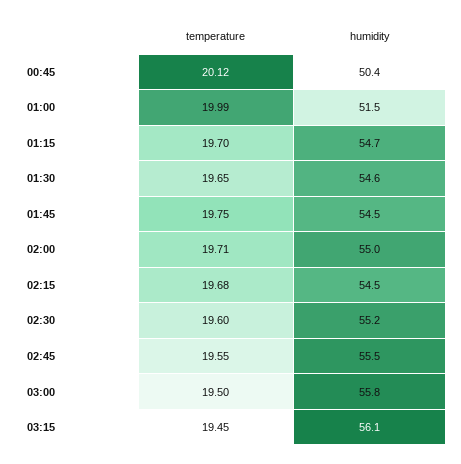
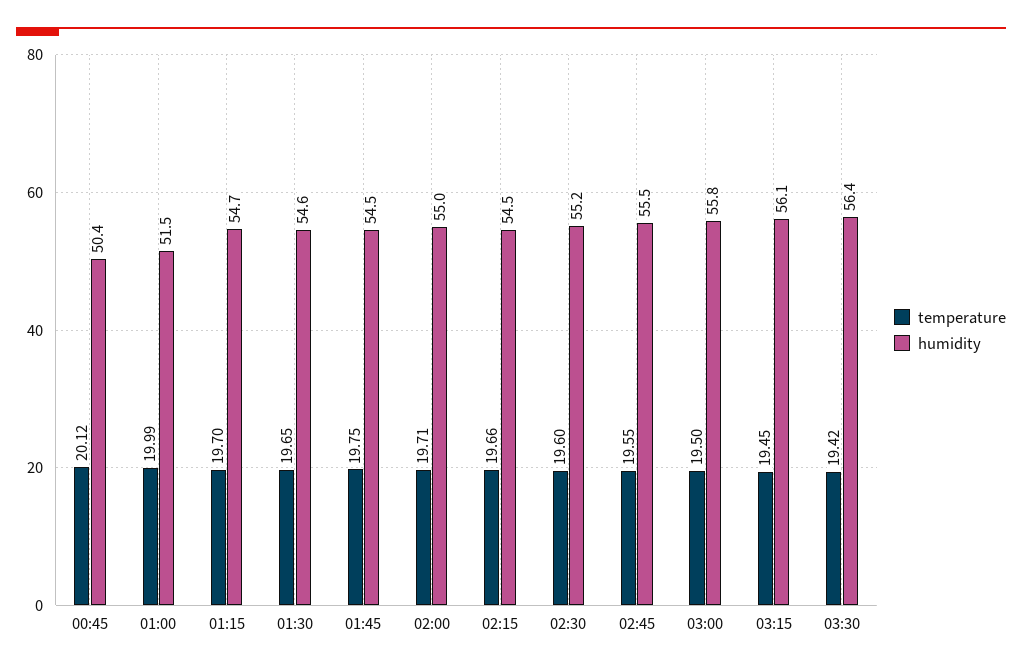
temperature, 02:15: 19.68 -> 19.66
temperature, 03:30: none -> 19.42
humidity, 03:30: none -> 56.4

